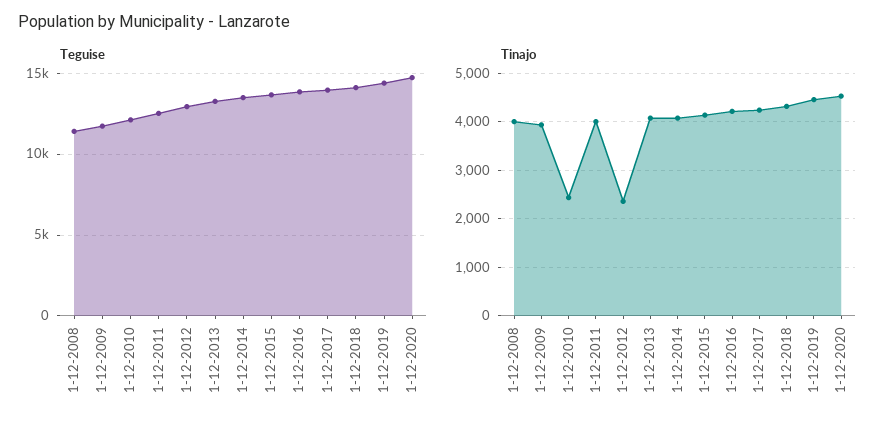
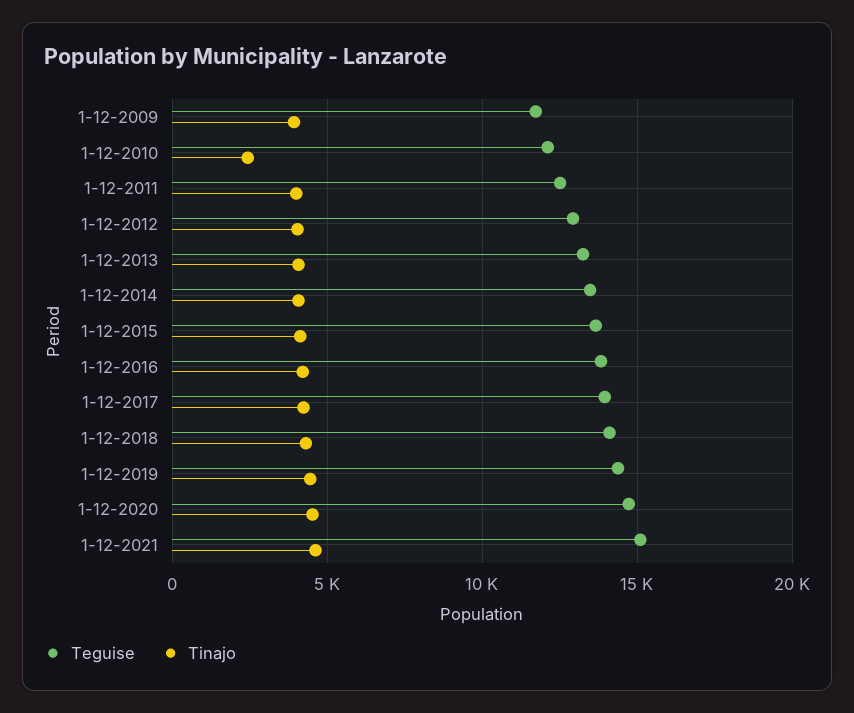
Teguise, 1-12-2008: 11500 -> none
Tinajo, 1-12-2008: 4000 -> none
Tinajo, 1-12-2012: 2400 -> 4000
Teguise, 1-12-2021: none -> 15000
Tinajo, 1-12-2021: none -> 4500

